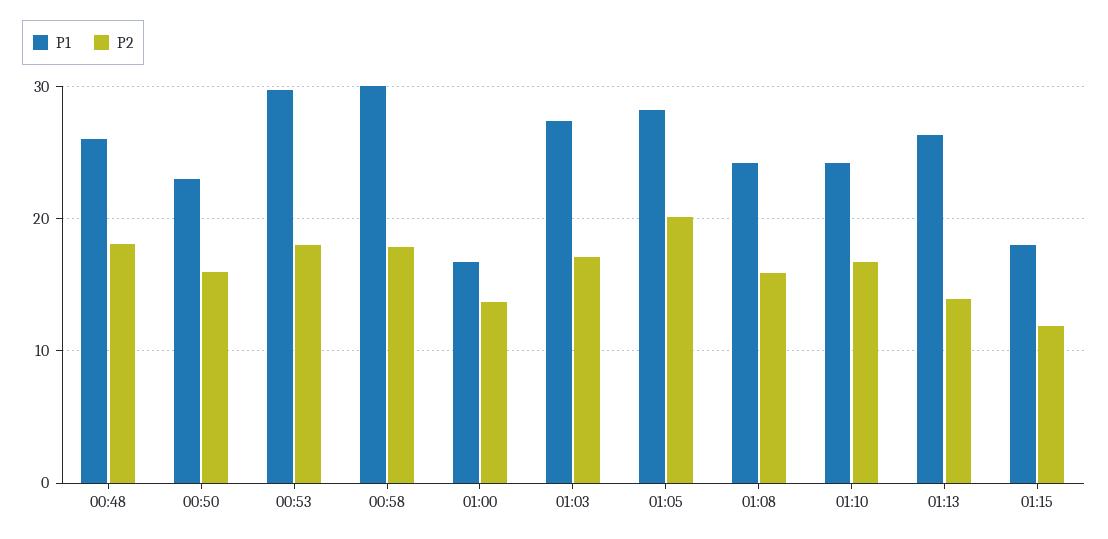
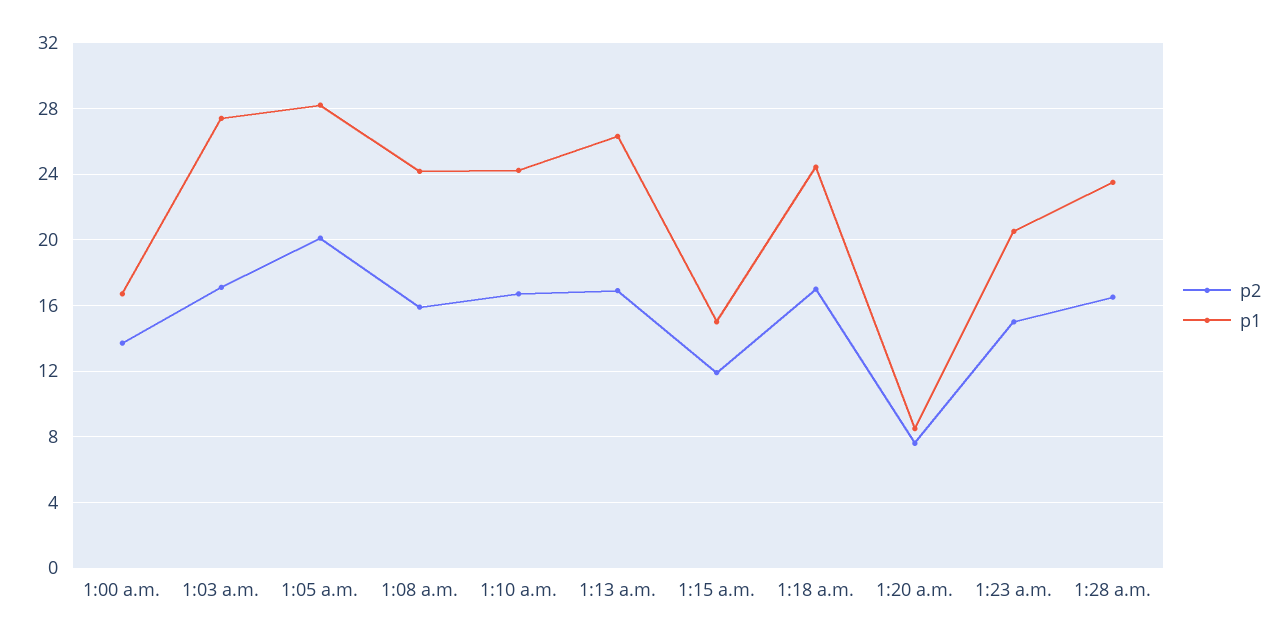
P1, 00:48: 26 -> none
P2, 00:48: 18 -> none
P1, 00:50: 23 -> none
P2, 00:50: 16 -> none
P1, 00:53: 30 -> none
P2, 00:53: 18 -> none
P1, 00:58: 30 -> none
P2, 00:58: 18 -> none
P2, 01:13: 14 -> 17
P1, 01:15: 18 -> 15
P2, 1:18 a.m.: none -> 17
P1, 1:18 a.m.: none -> 24.5
P2, 1:20 a.m.: none -> 7.5
P1, 1:20 a.m.: none -> 8.5
P2, 1:23 a.m.: none -> 15
P1, 1:23 a.m.: none -> 20.5
P2, 1:28 a.m.: none -> 16.5
P1, 1:28 a.m.: none -> 23.5

